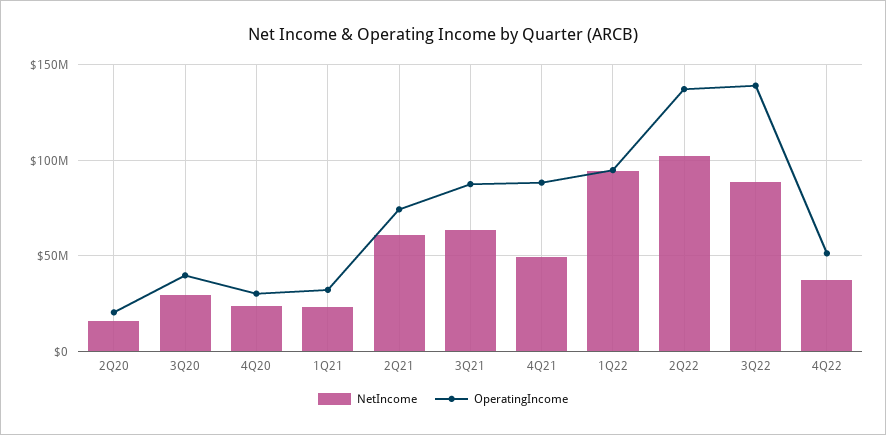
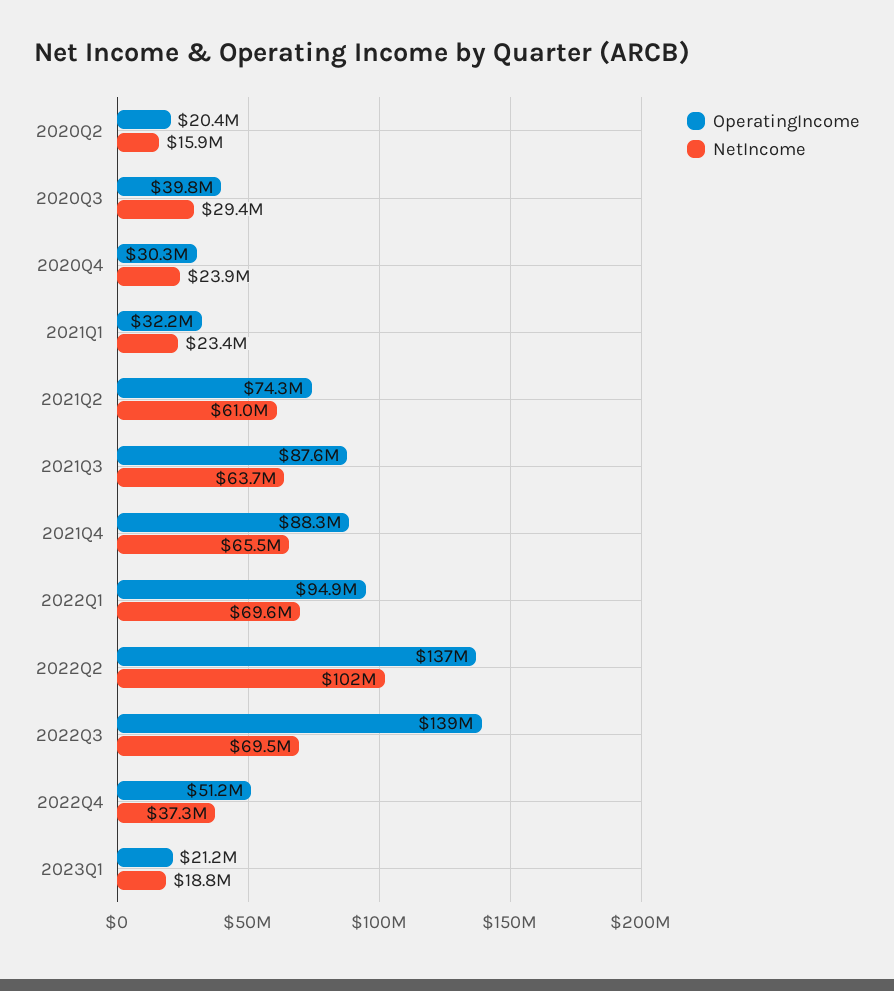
NetIncome, 4Q21: 50000000 -> 65500000
NetIncome, 1Q22: 95000000 -> 69600000
NetIncome, 3Q22: 90000000 -> 69500000
OperatingIncome, 2023Q1: none -> 21200000
NetIncome, 2023Q1: none -> 18800000

